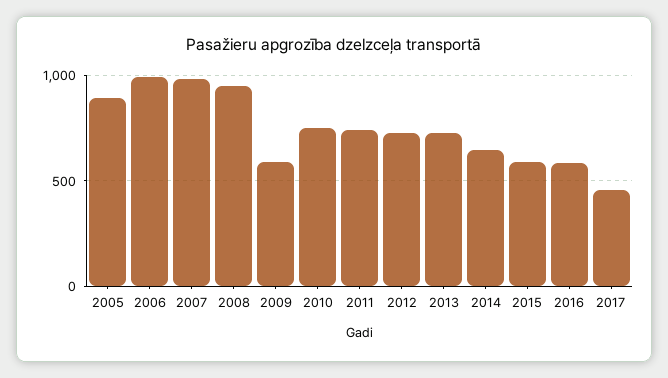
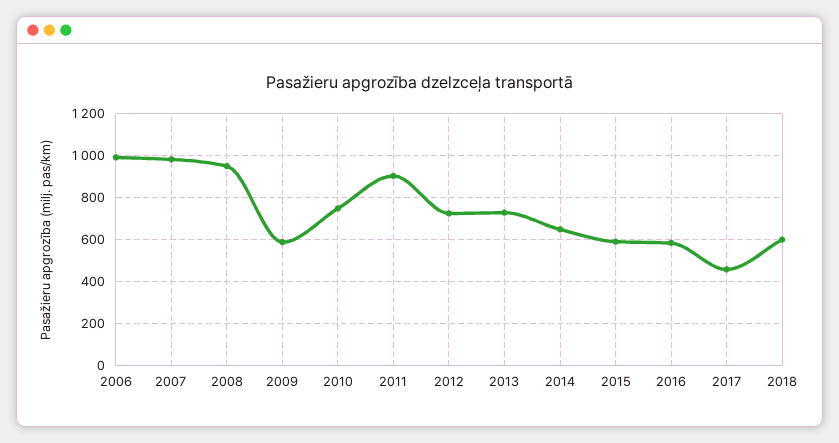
2005: 900 -> none
2011: 750 -> 900
2018: none -> 600

